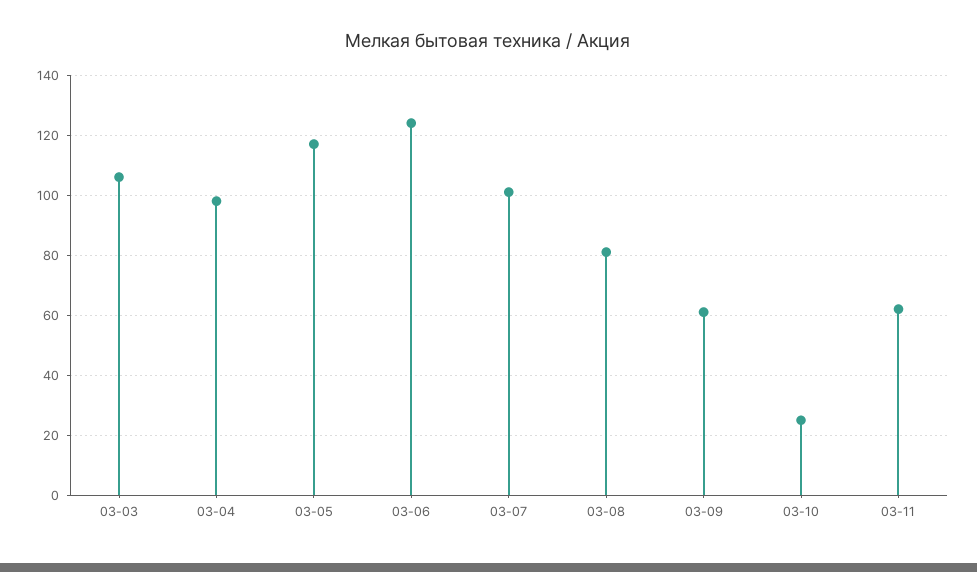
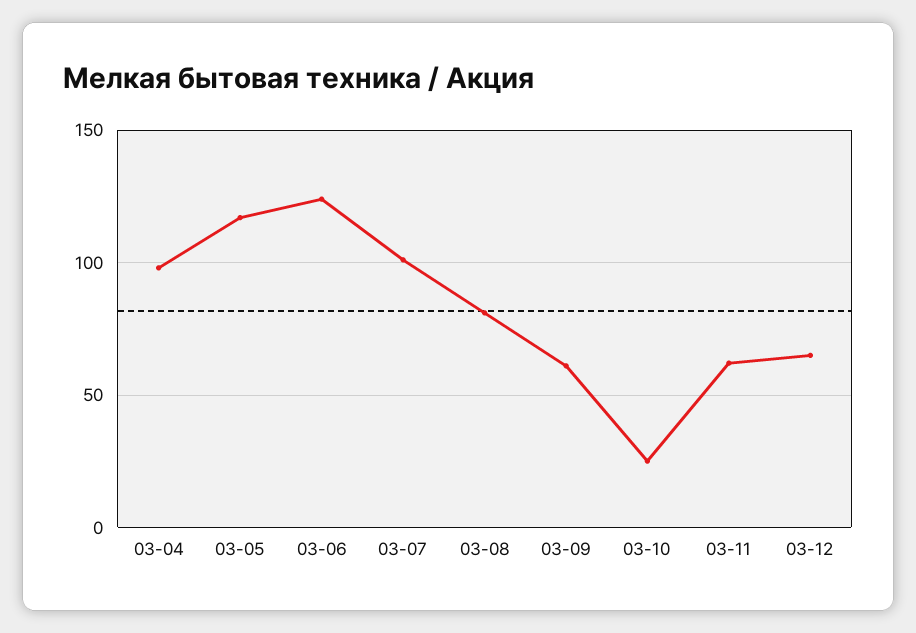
03-03: 105 -> none
03-12: none -> 65

